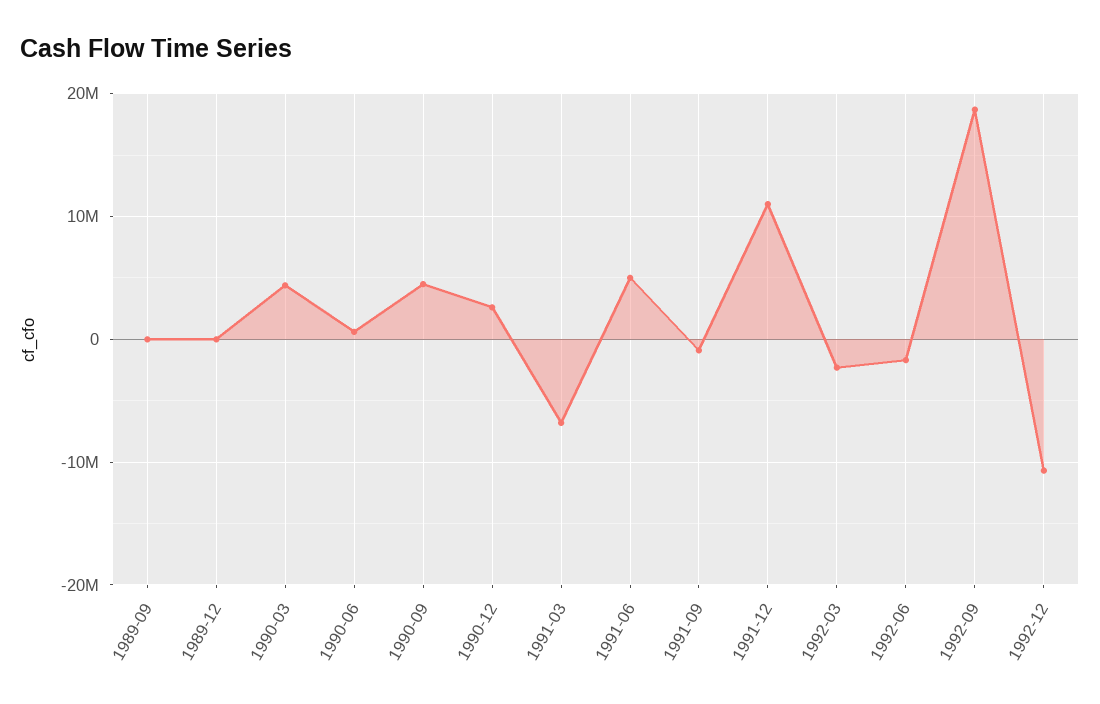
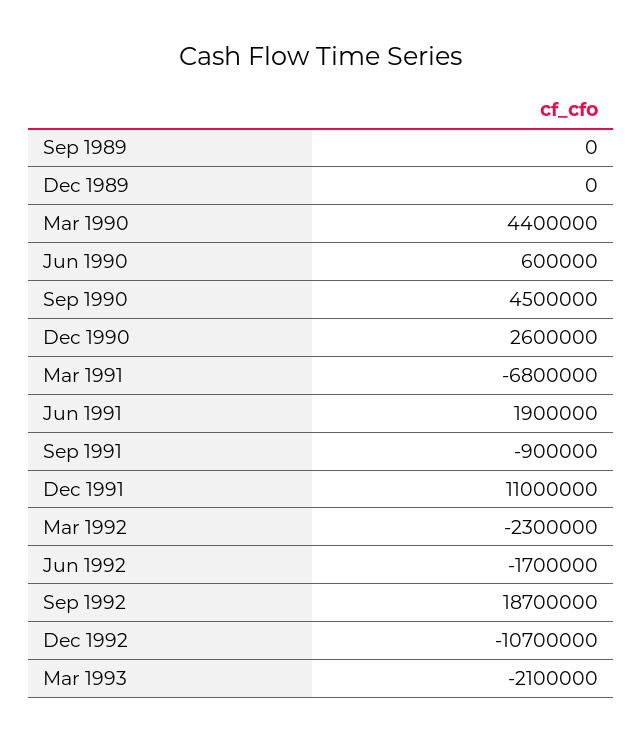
1991-06: 5000000 -> 1900000
Mar 1993: none -> -2100000

